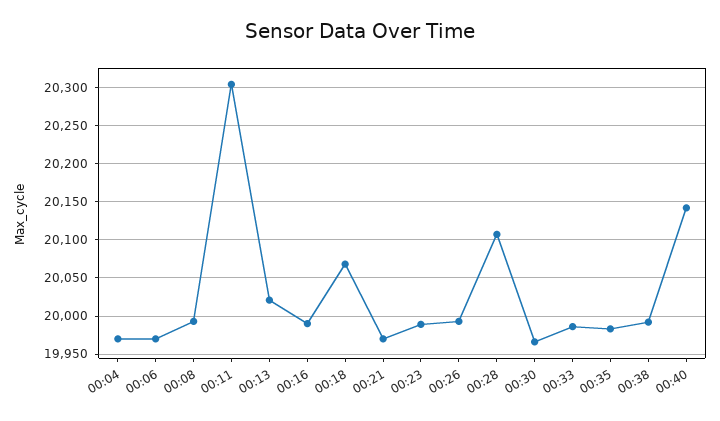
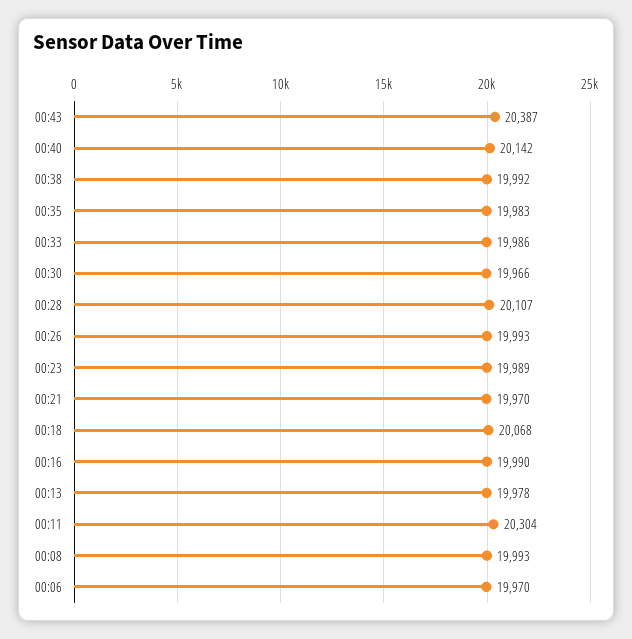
00:04: 19970 -> none
00:13: 20020 -> 19978
00:43: none -> 20387

